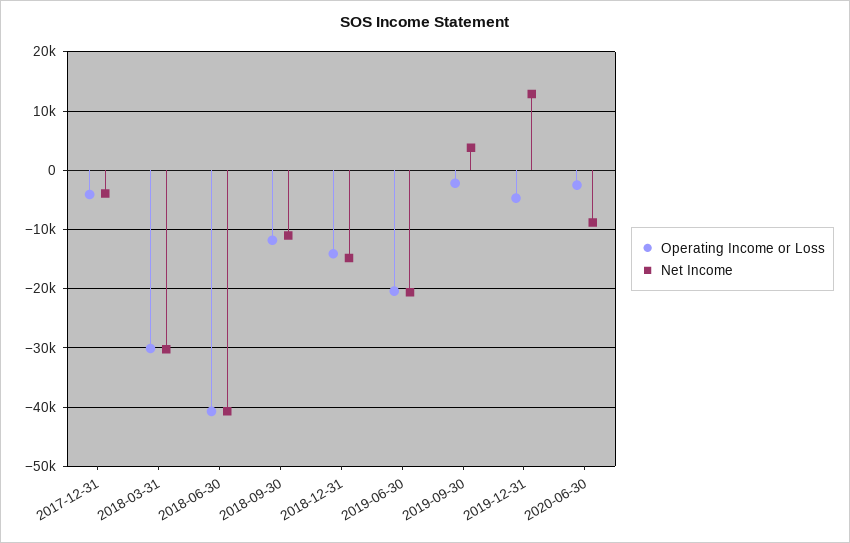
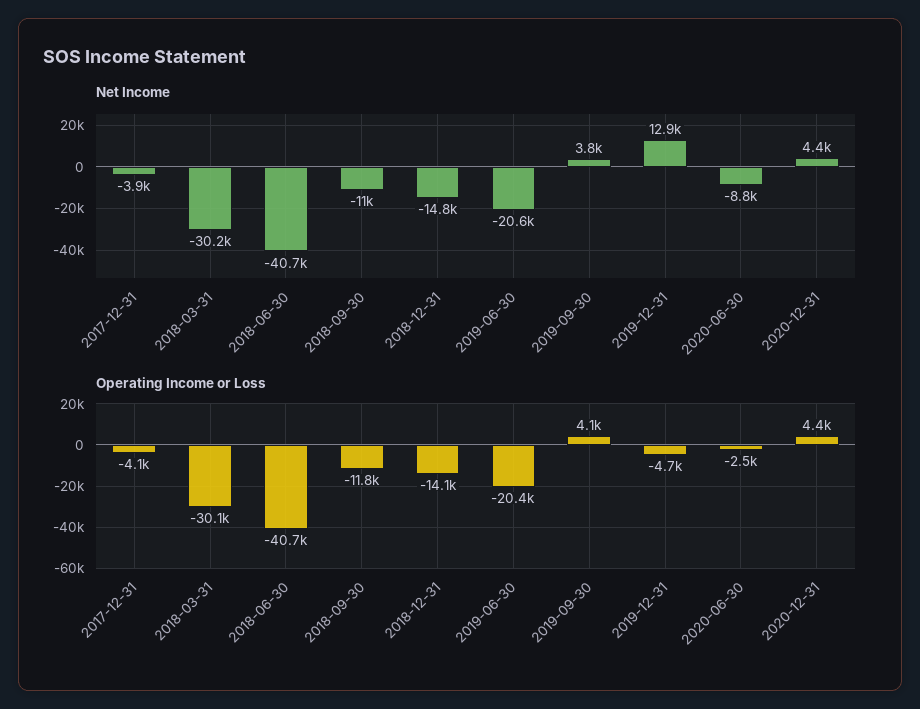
Operating Income or Loss, 2019-09-30: -2000 -> 4100
Net Income, 2020-12-31: none -> 4400
Operating Income or Loss, 2020-12-31: none -> 4400

